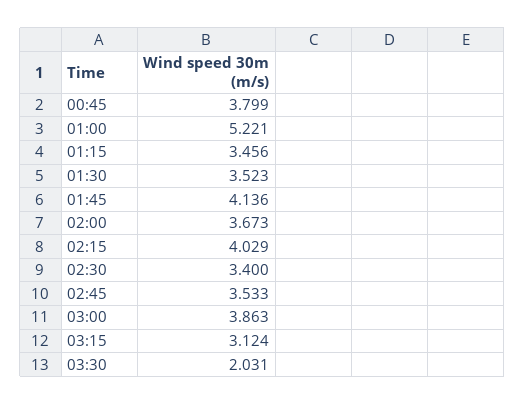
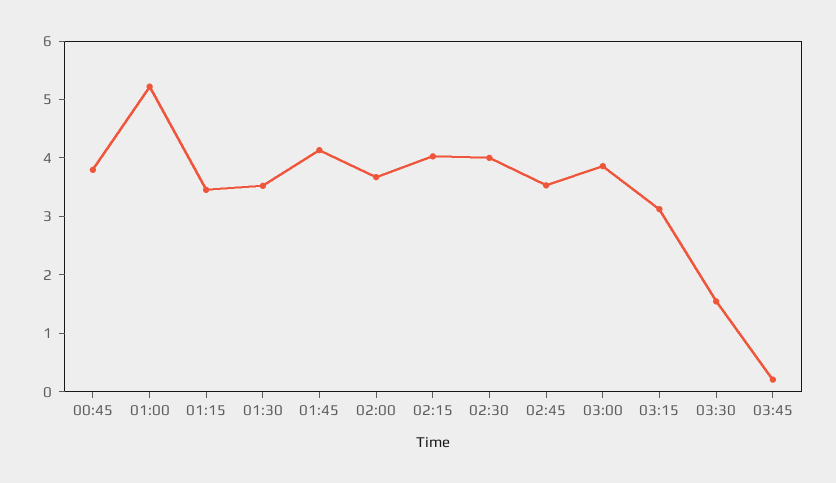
02:30: 3.4 -> 4
03:30: 2.031 -> 1.6
03:45: none -> 0.2

